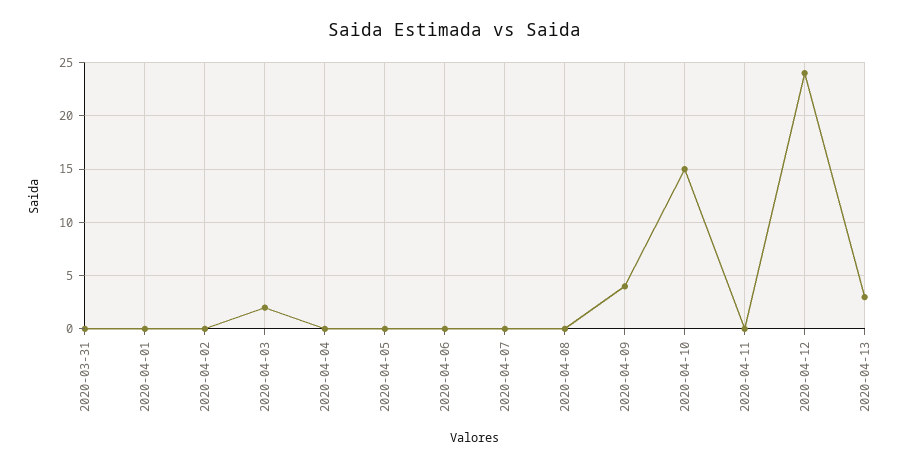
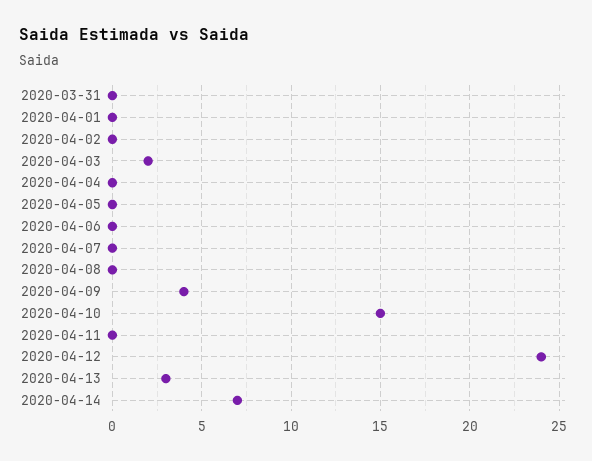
2020-04-14: none -> 7

